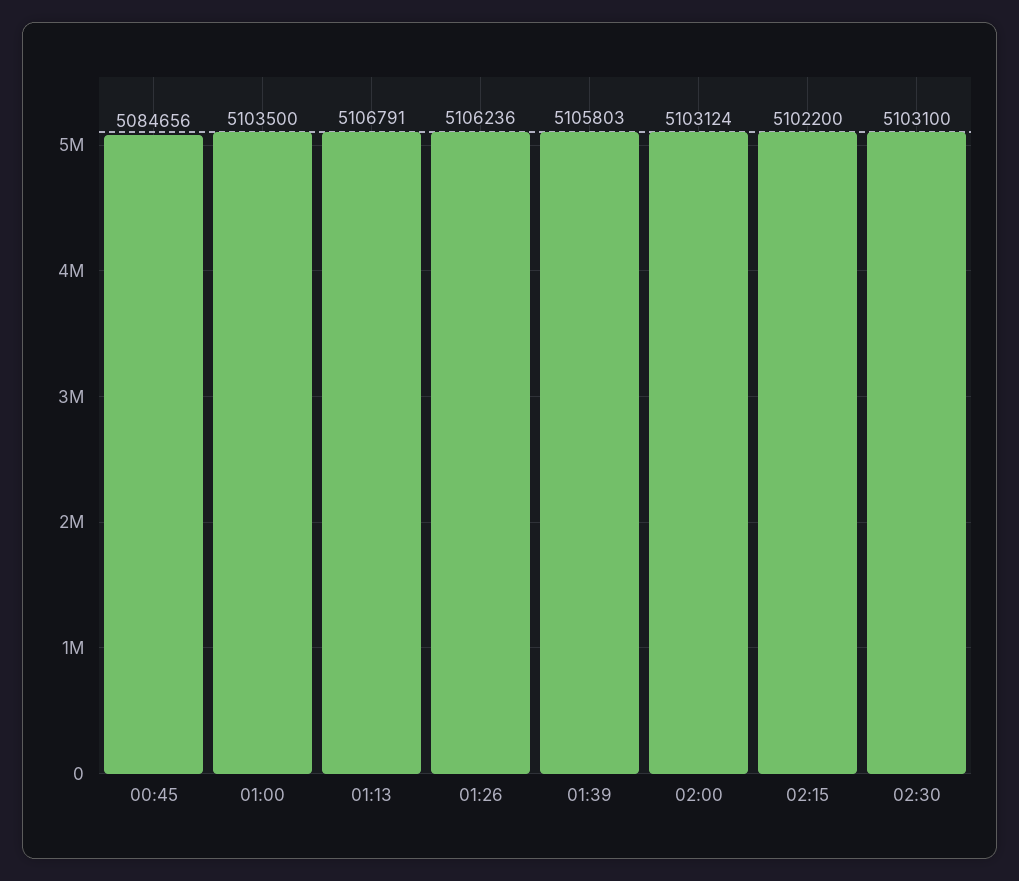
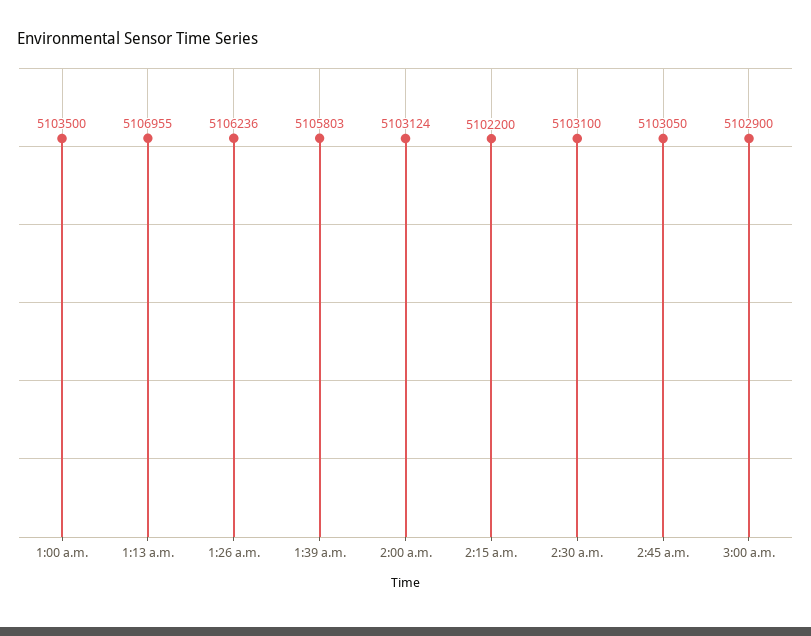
00:45: 5084656 -> none
01:13: 5106791 -> 5106955
2:45 a.m.: none -> 5103050
3:00 a.m.: none -> 5102900

